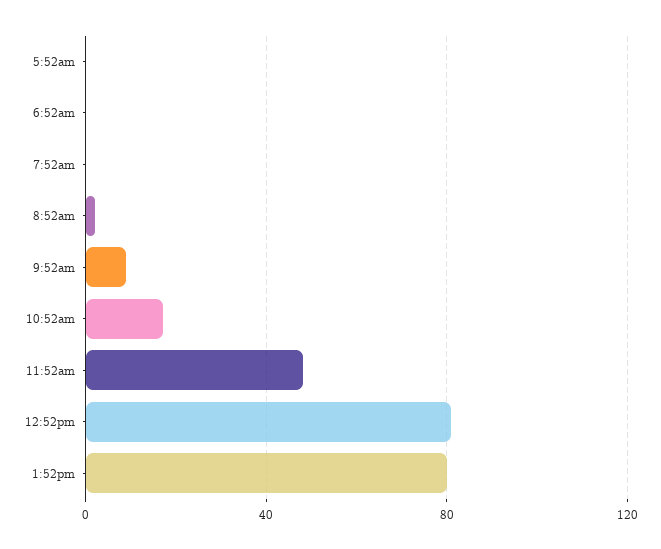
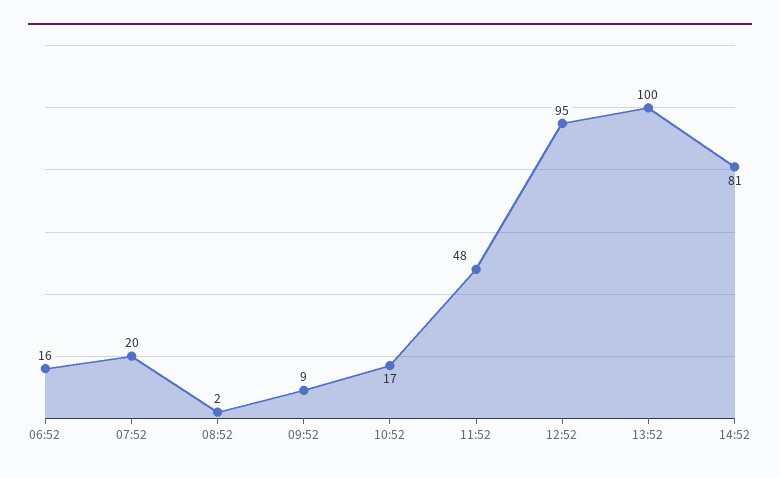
5:52am: 0 -> none
6:52am: 0 -> 16
7:52am: 0 -> 20
12:52pm: 80 -> 95
1:52pm: 80 -> 100
14:52: none -> 81

